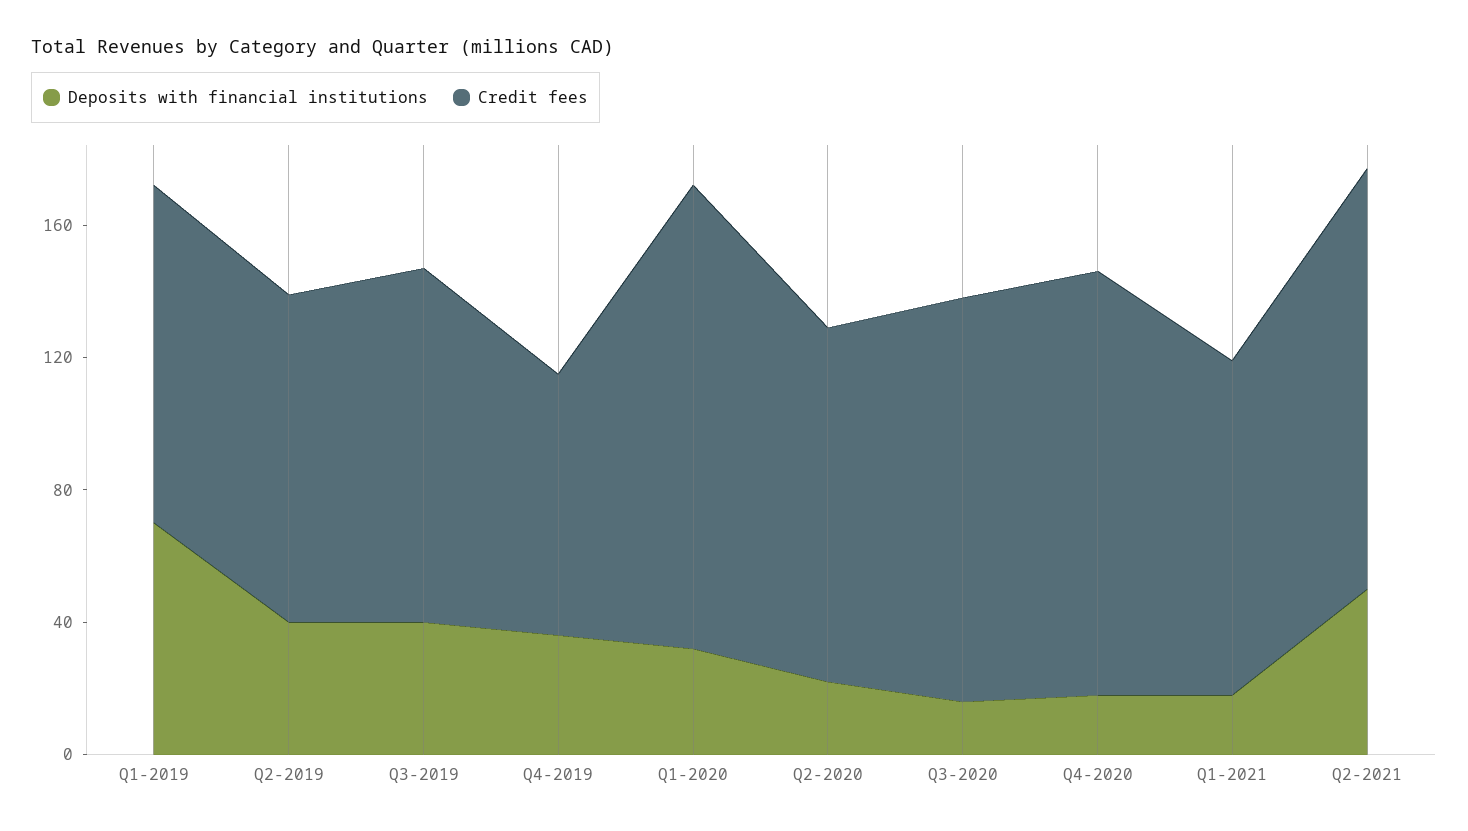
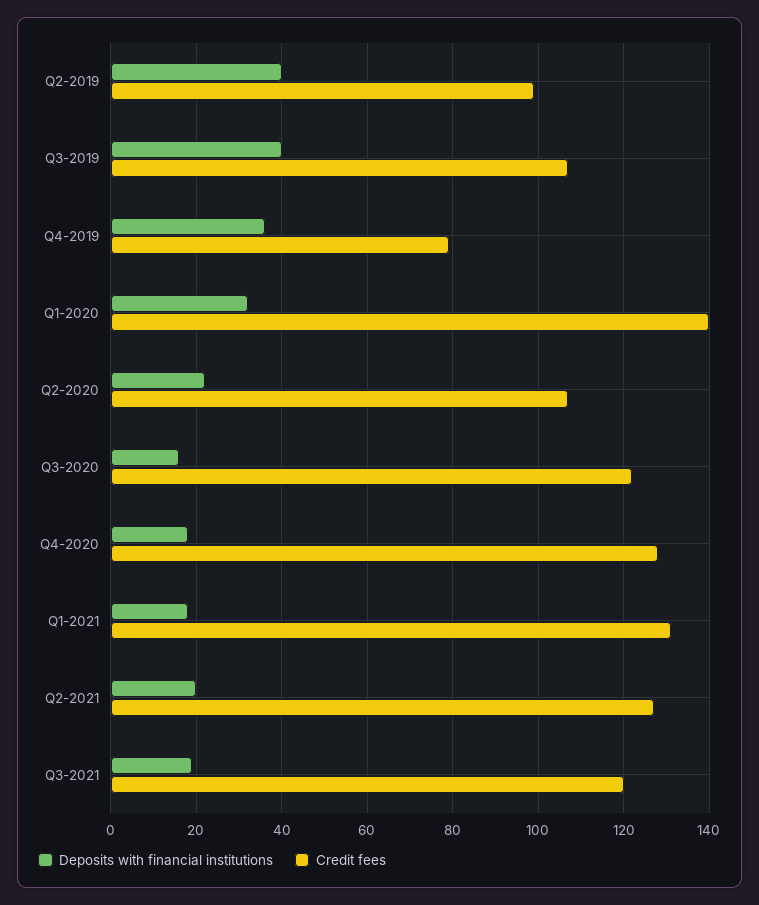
Deposits with financial institutions, Q1-2019: 70 -> none
Credit fees, Q1-2019: 100 -> none
Credit fees, Q1-2021: 100 -> 130
Deposits with financial institutions, Q2-2021: 50 -> 20
Deposits with financial institutions, Q3-2021: none -> 20
Credit fees, Q3-2021: none -> 120

